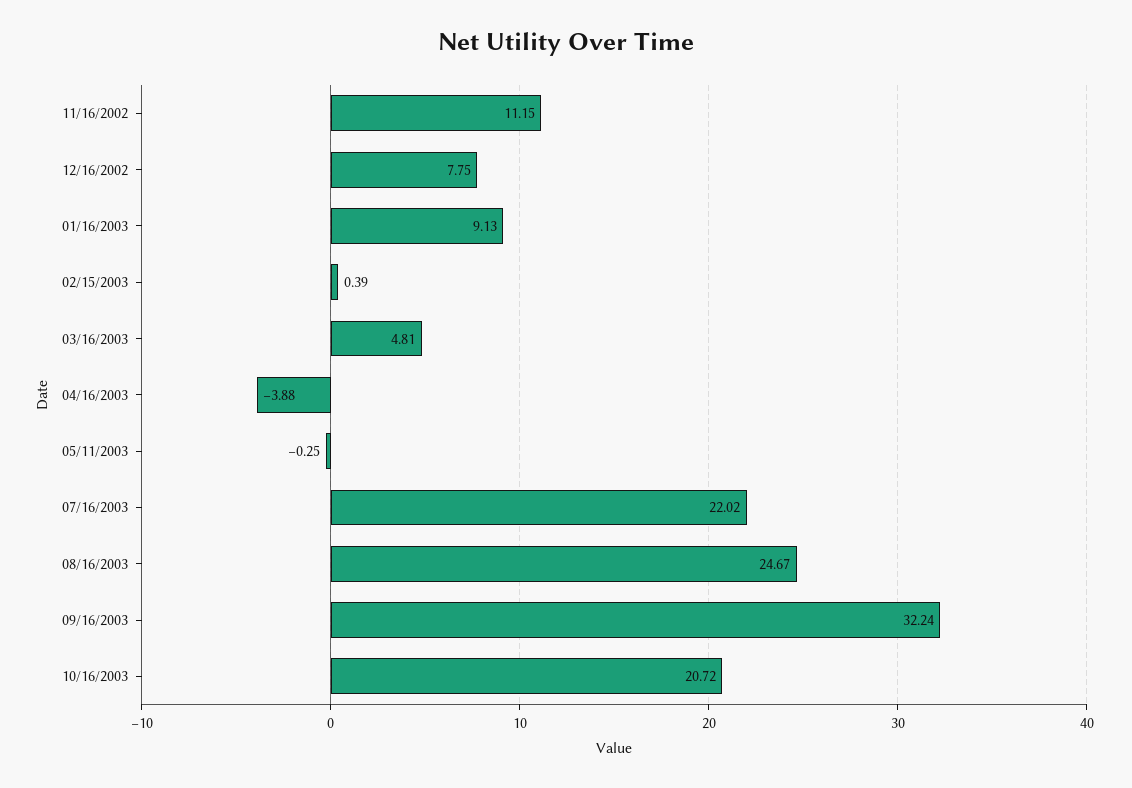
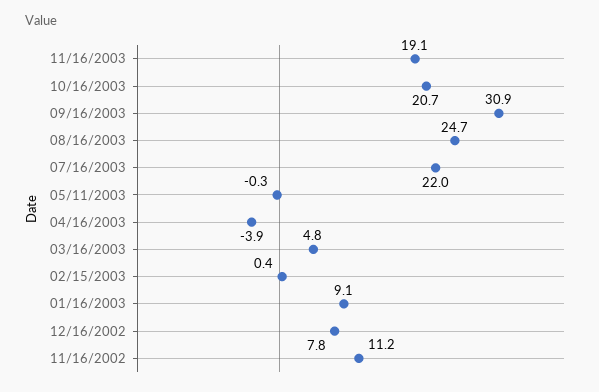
09/16/2003: 32.24 -> 30.9
11/16/2003: none -> 19.1

